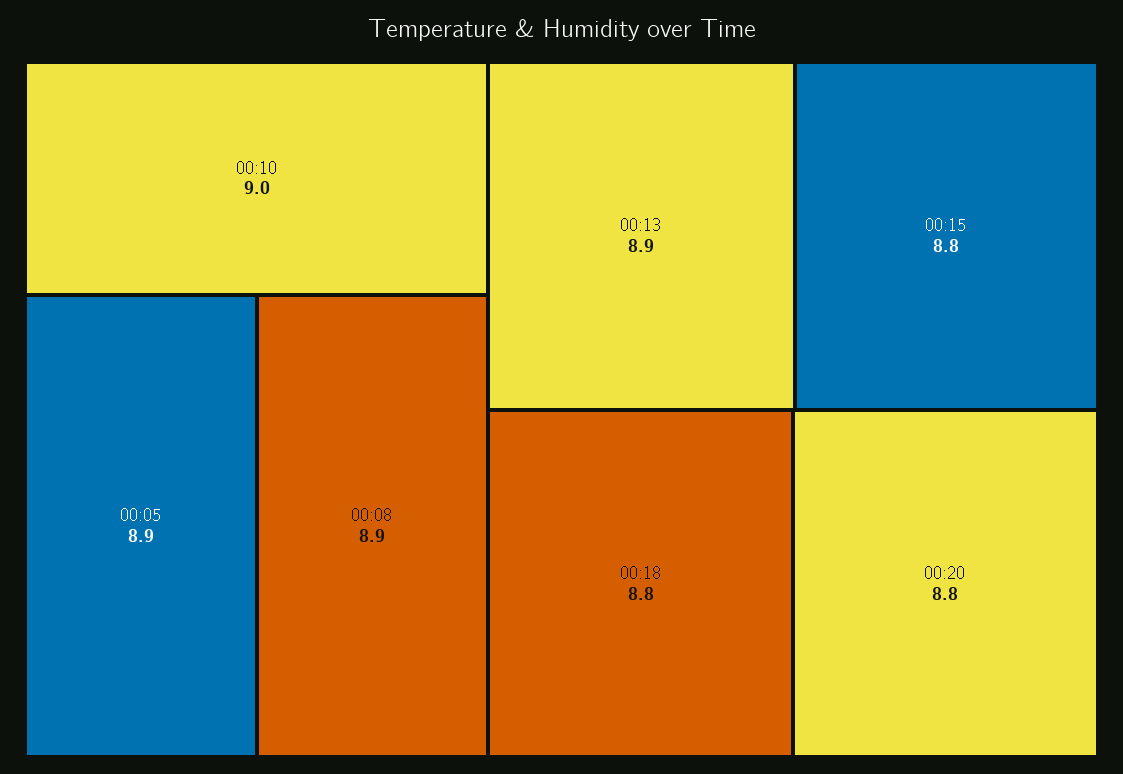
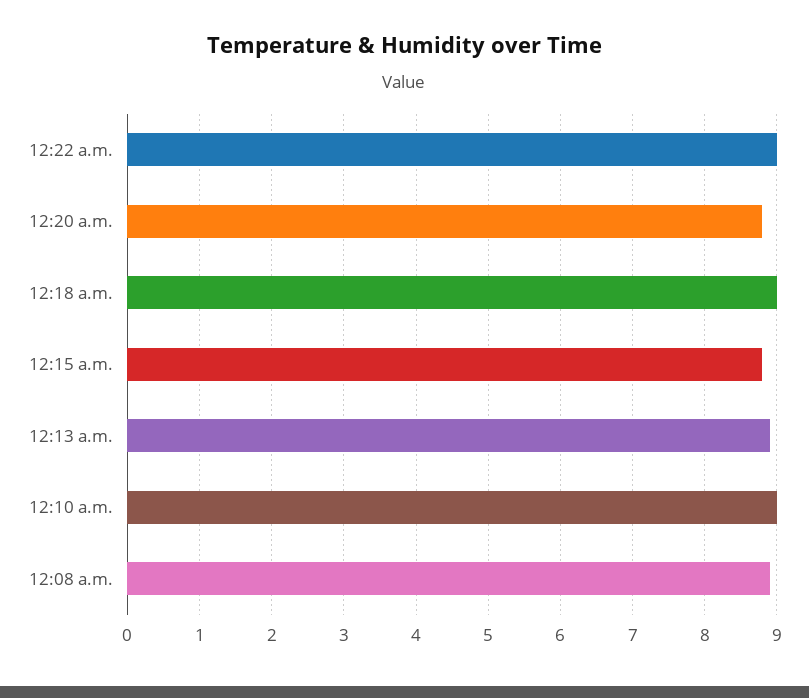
00:05: 8.9 -> none
00:18: 8.8 -> 9
12:22 a.m.: none -> 9

